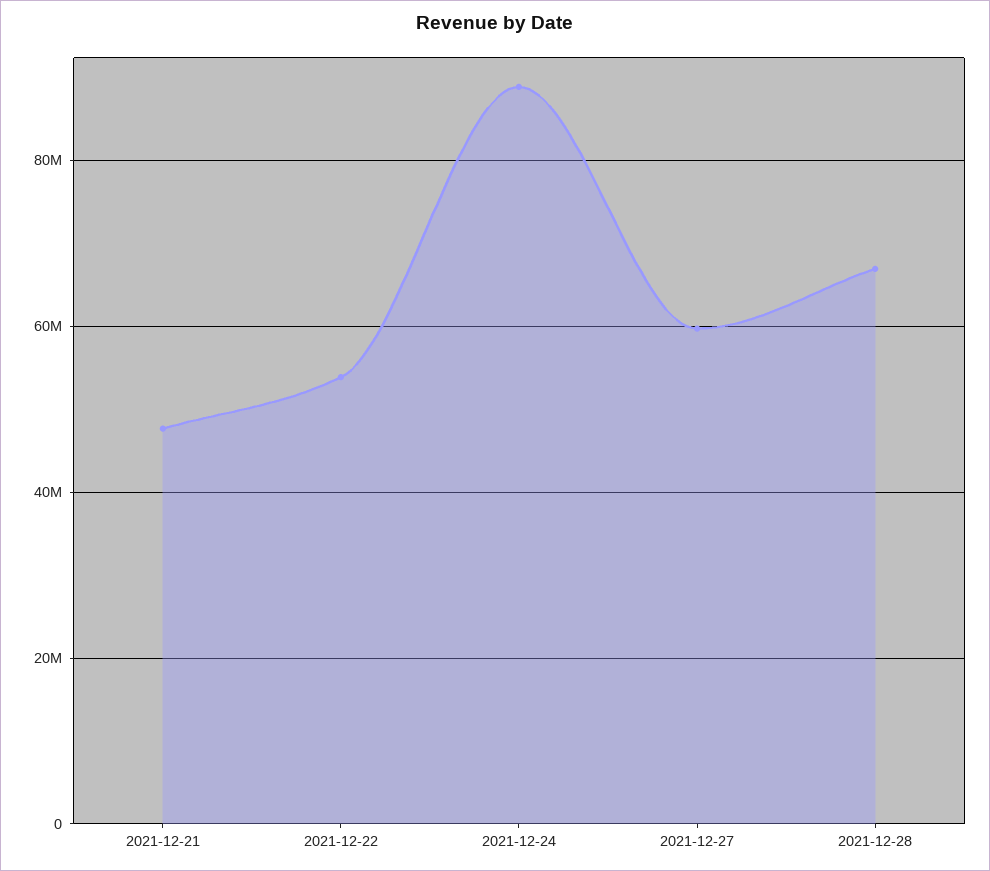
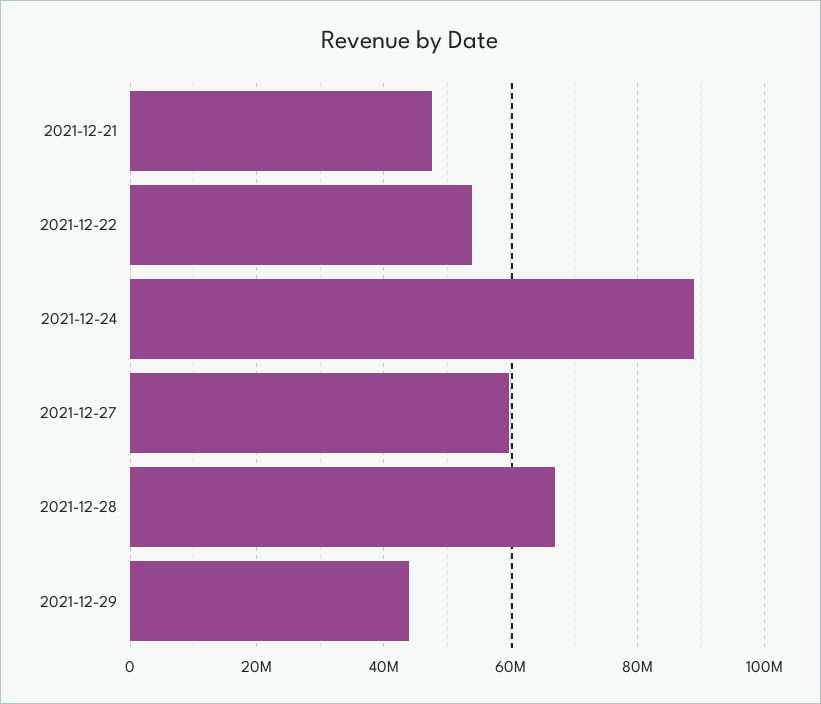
2021-12-29: none -> 44000000

